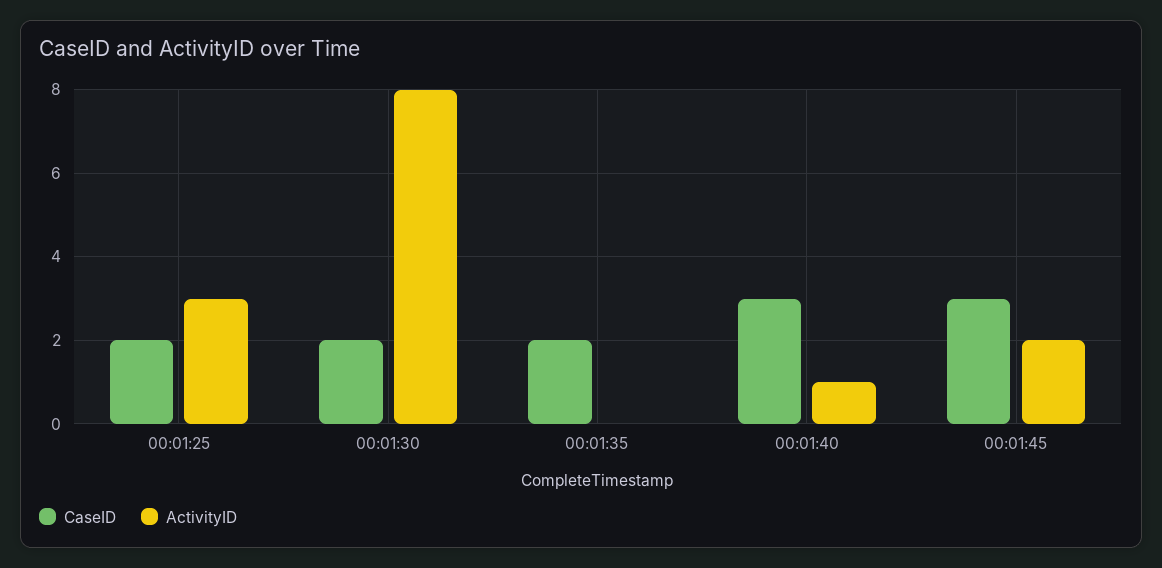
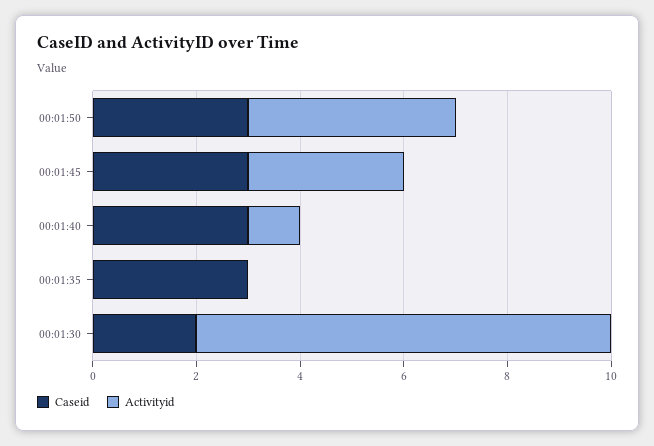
CaseID, 00:01:25: 2 -> none
ActivityID, 00:01:25: 3 -> none
CaseID, 00:01:35: 2 -> 3
ActivityID, 00:01:45: 2 -> 3
CaseID, 00:01:50: none -> 3
ActivityID, 00:01:50: none -> 4

